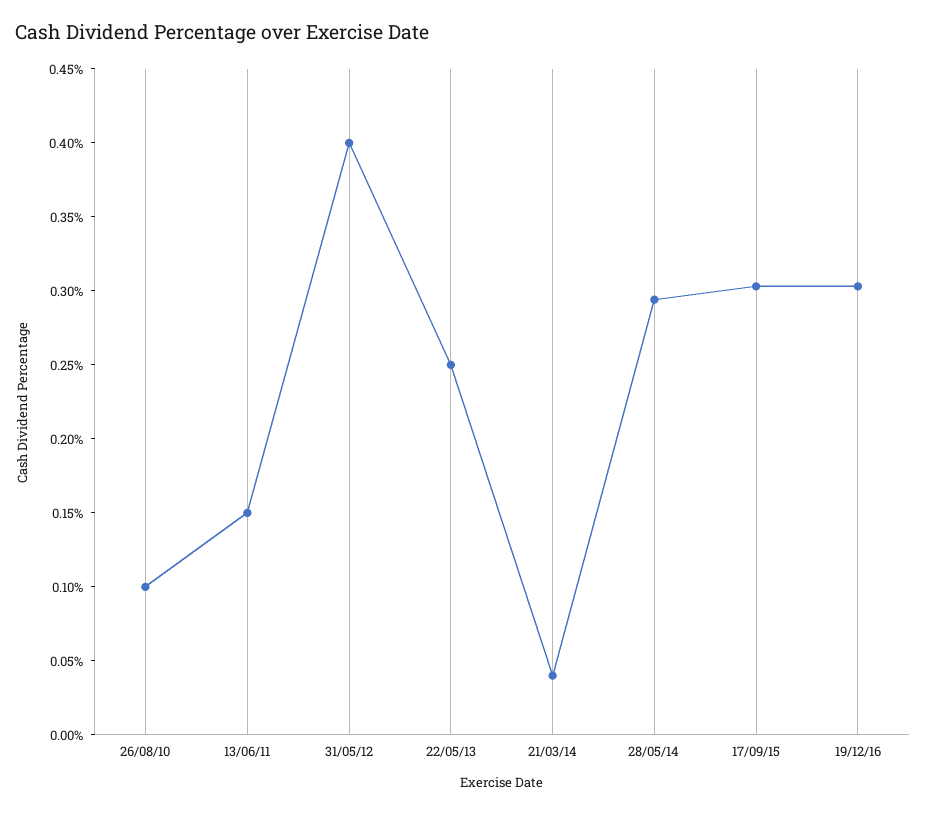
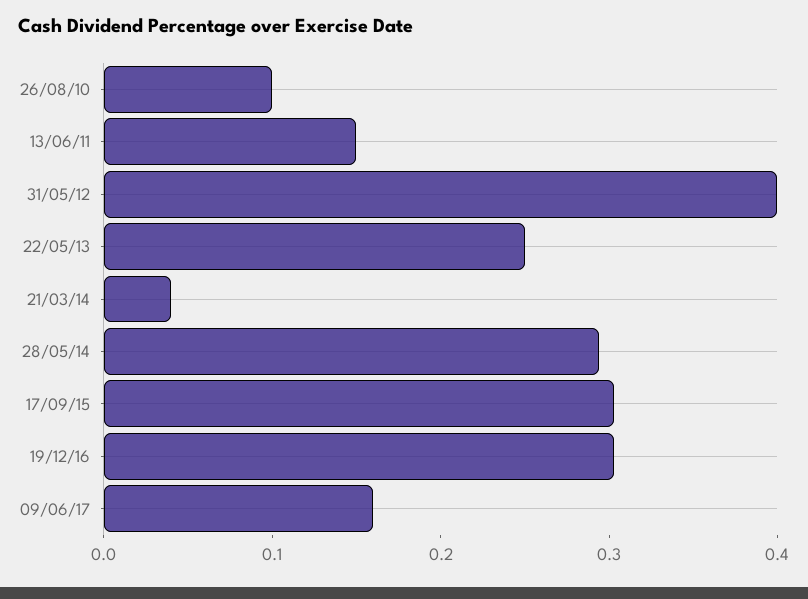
09/06/17: none -> 0.16

